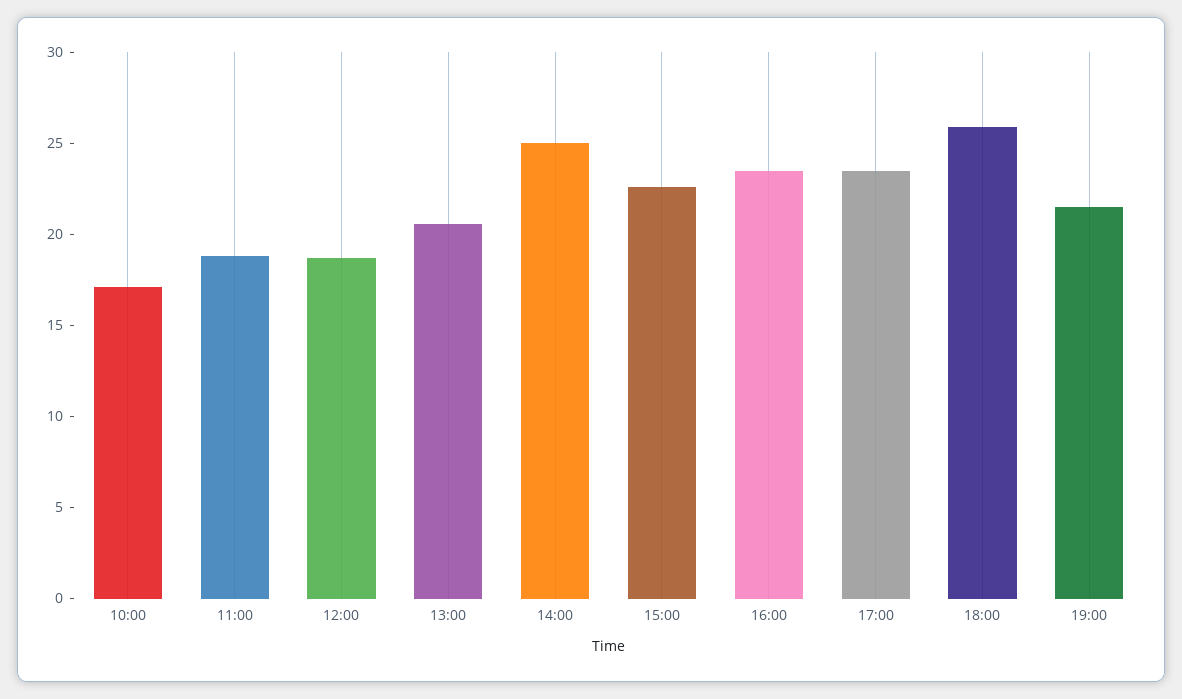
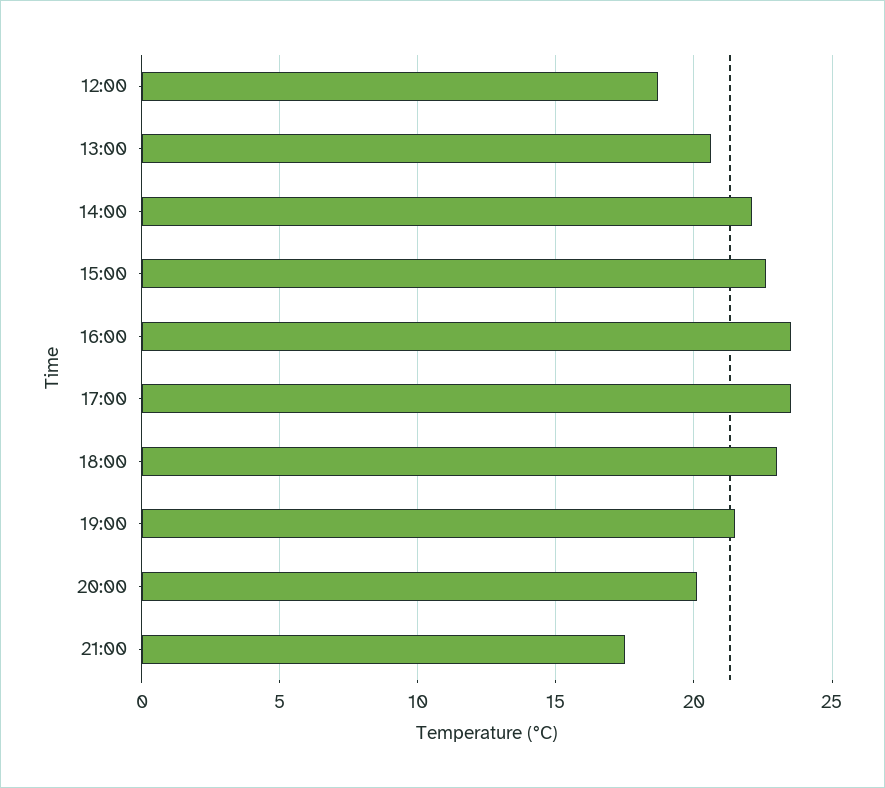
10:00: 17 -> none
11:00: 19 -> none
14:00: 25 -> 22
18:00: 26 -> 23
20:00: none -> 20
21:00: none -> 17.5

